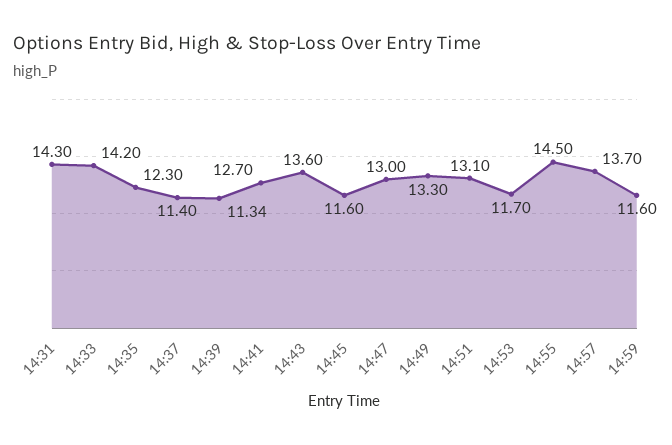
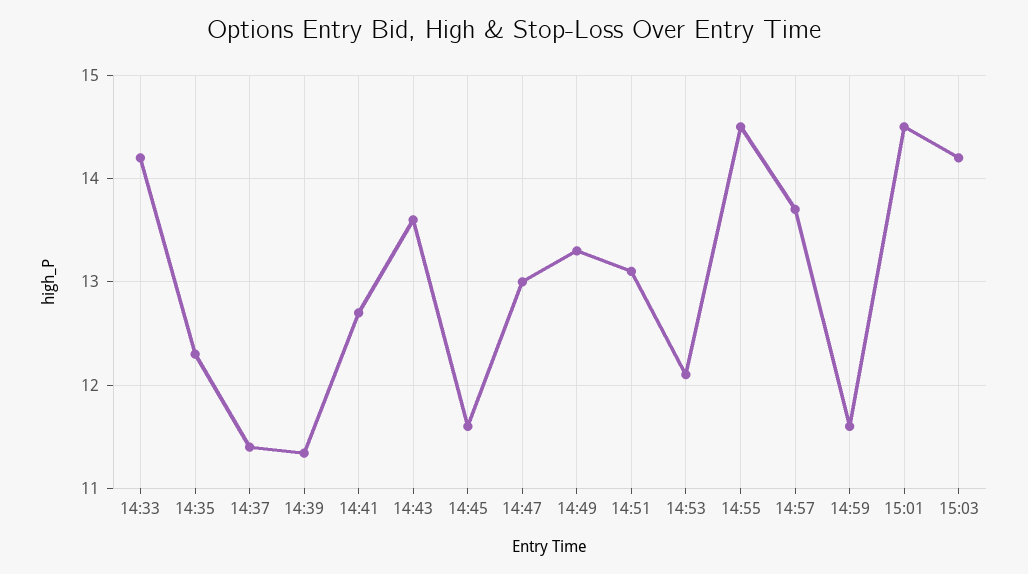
14:31: 14.3 -> none
14:53: 11.7 -> 12.1
15:01: none -> 14.5
15:03: none -> 14.2

